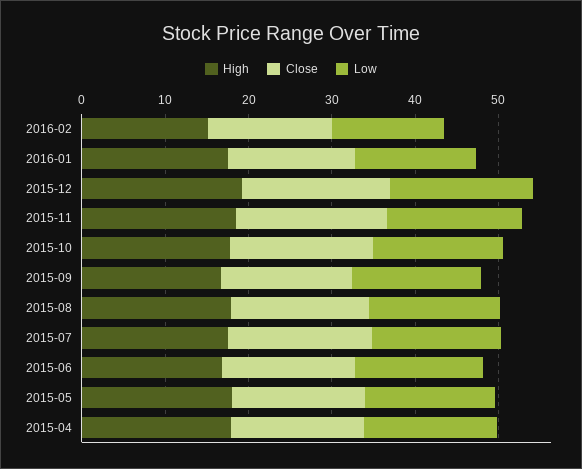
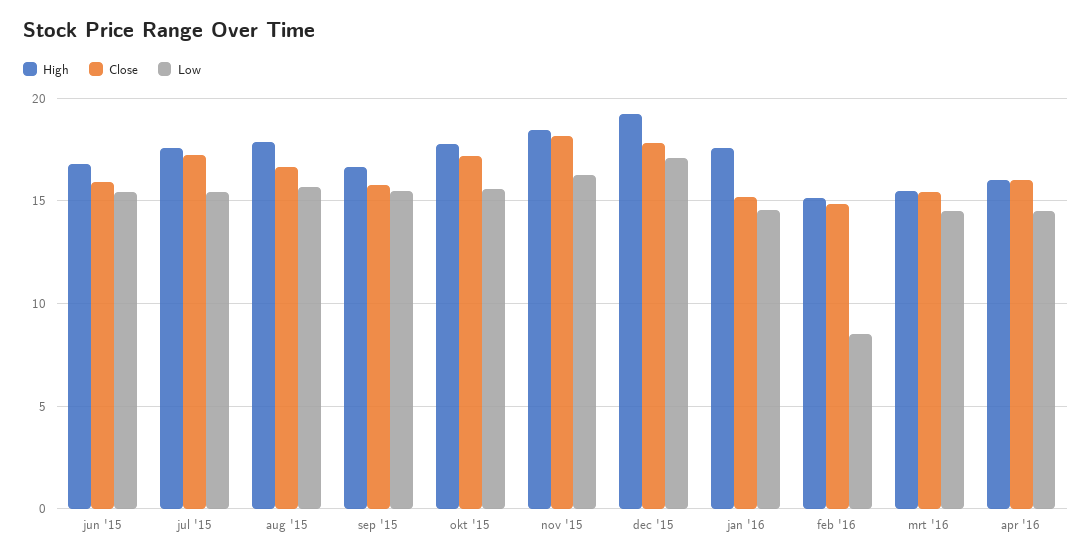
Low, 2016-02: 14 -> 8.5
High, 2015-05: 18 -> none
Close, 2015-05: 16 -> none
Low, 2015-05: 16 -> none
High, 2015-04: 18 -> none
Close, 2015-04: 16 -> none
Low, 2015-04: 16 -> none
High, mrt '16: none -> 15.5
Close, mrt '16: none -> 15.5
Low, mrt '16: none -> 14.5
High, apr '16: none -> 16
Close, apr '16: none -> 16
Low, apr '16: none -> 14.5

